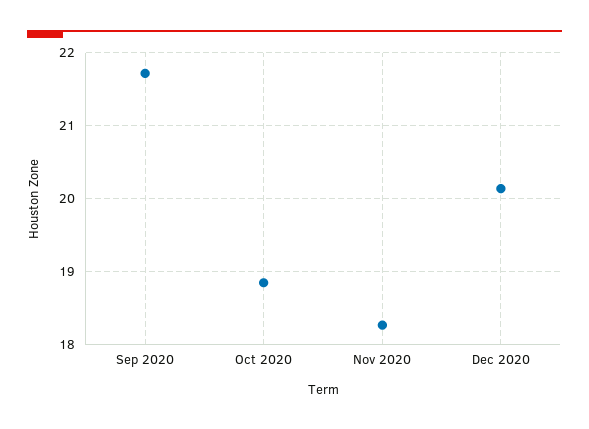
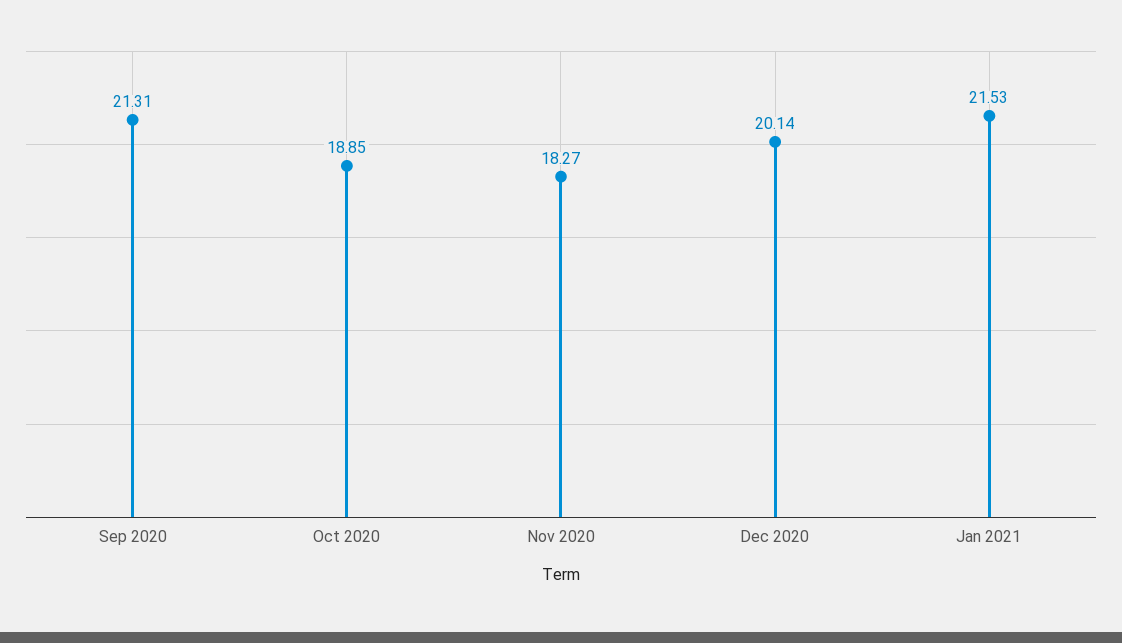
Sep 2020: 21.7 -> 21.31
Jan 2021: none -> 21.53

